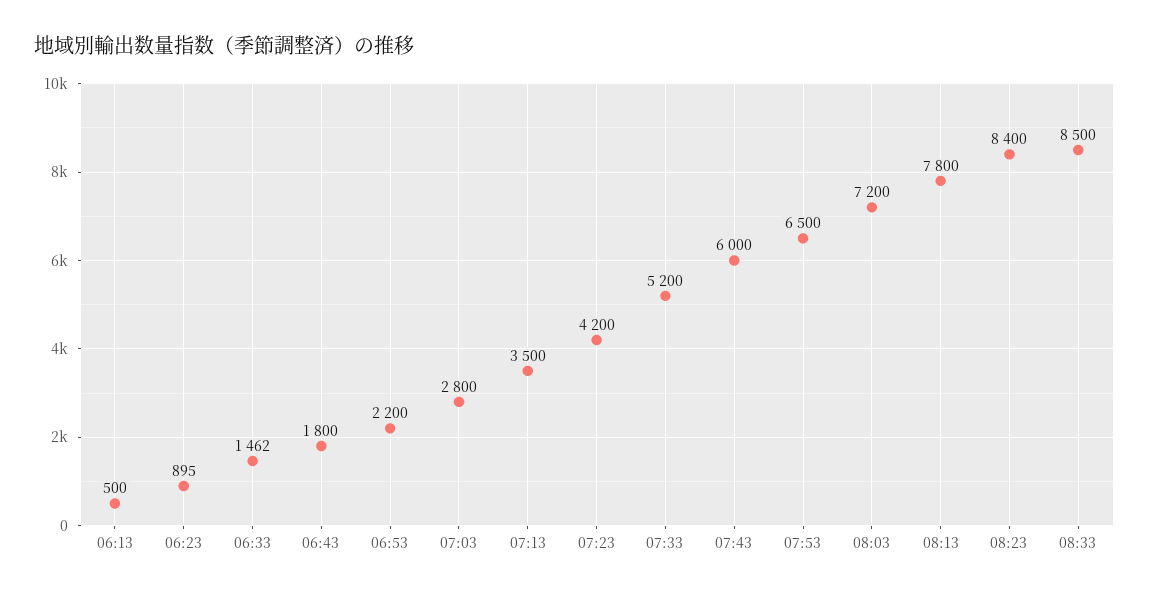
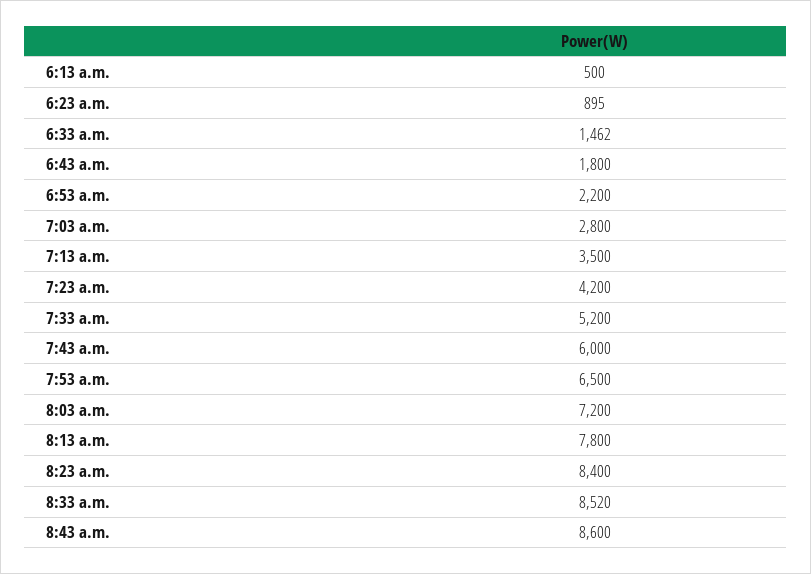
08:33: 8500 -> 8520
8:43 a.m.: none -> 8600

